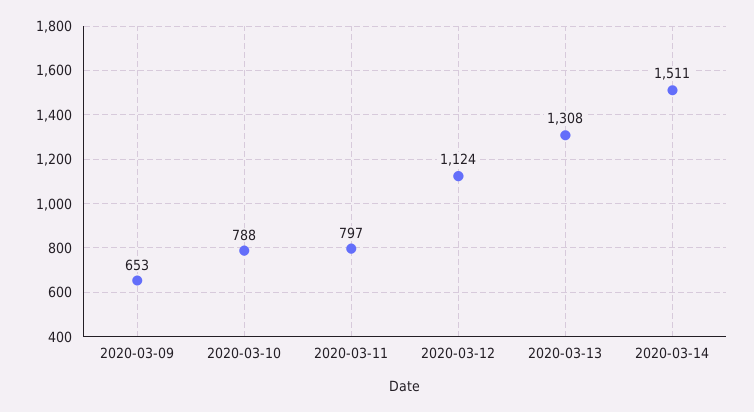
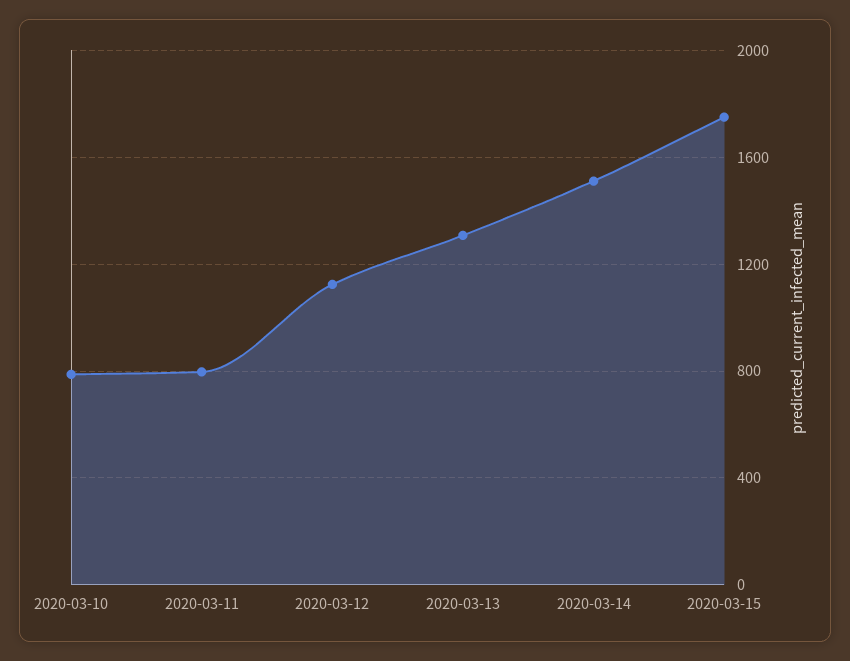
2020-03-09: 653 -> none
2020-03-15: none -> 1750

